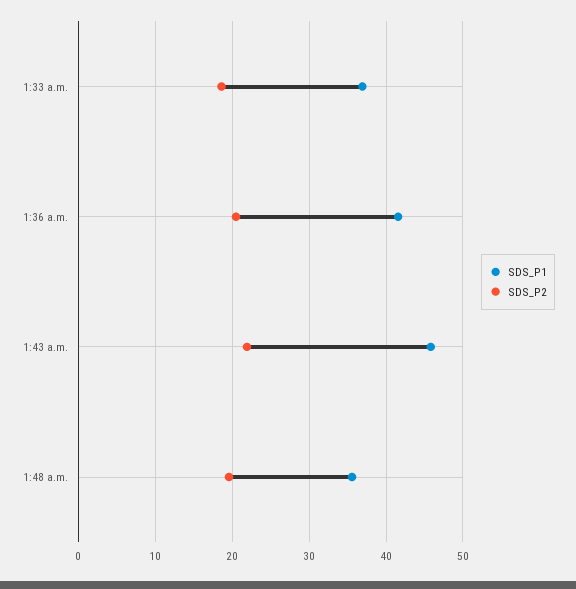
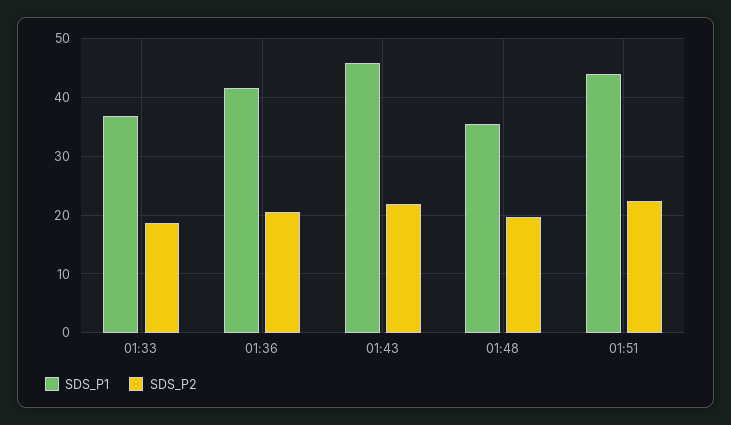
SDS_P1, 01:51: none -> 44
SDS_P2, 01:51: none -> 22

